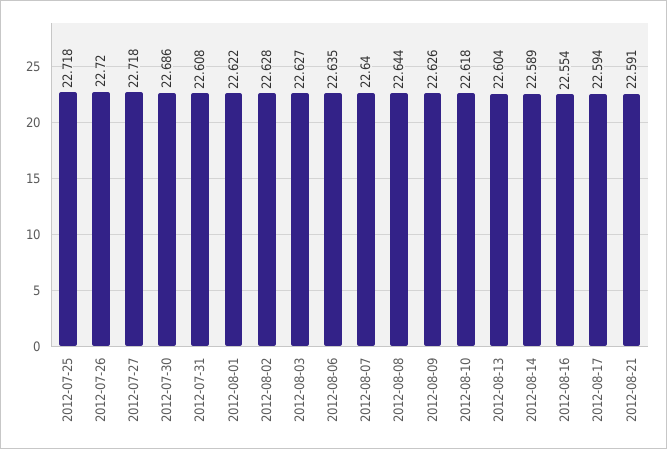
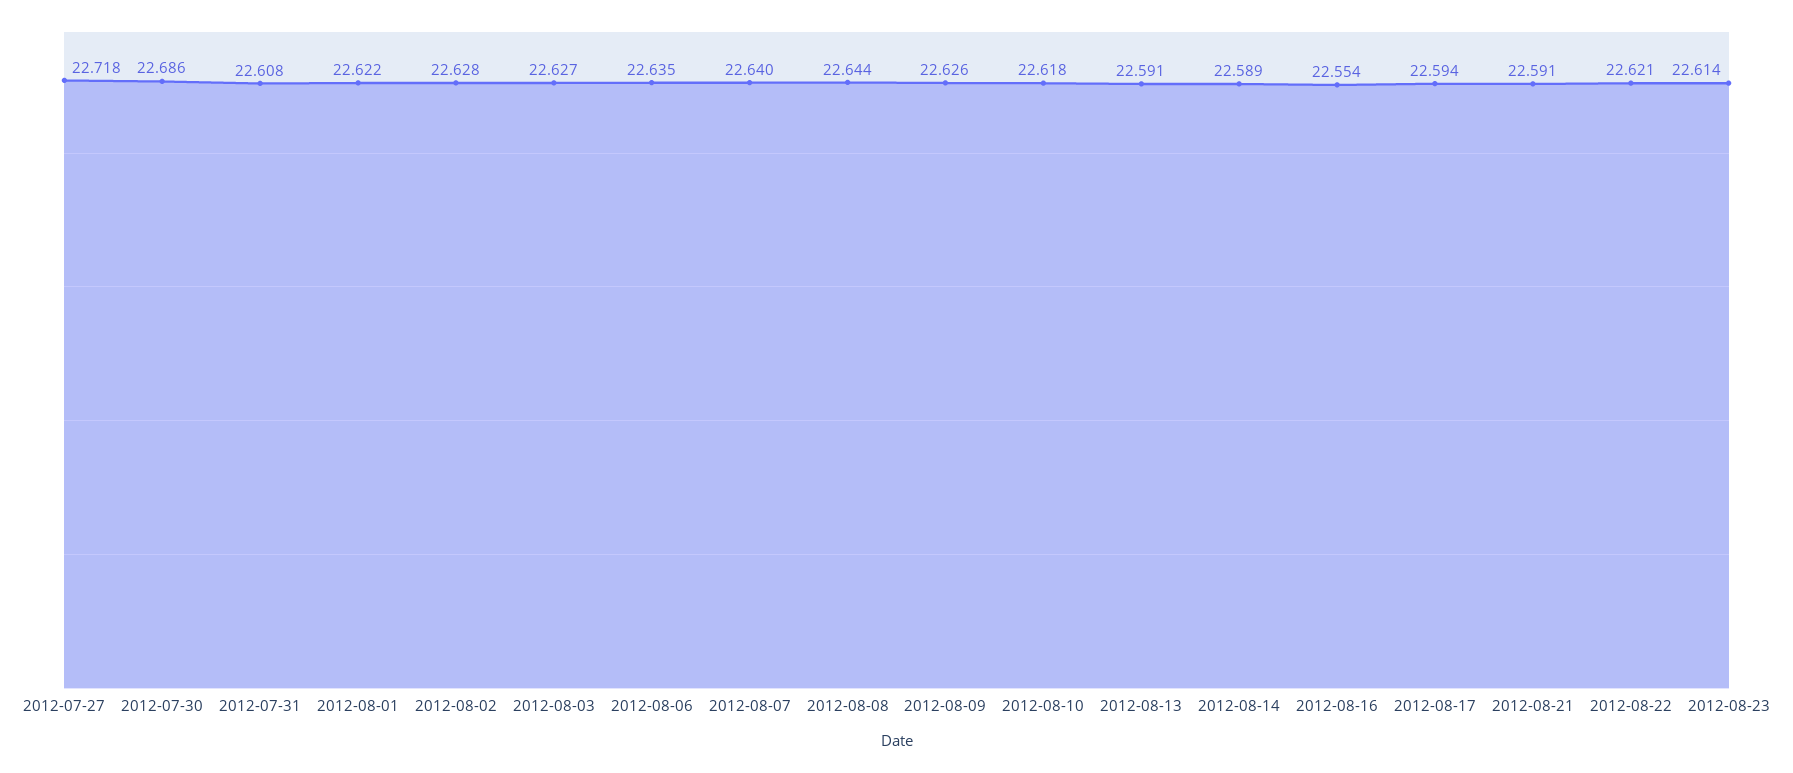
2012-07-25: 22.718 -> none
2012-07-26: 22.72 -> none
2012-08-13: 22.604 -> 22.591
2012-08-22: none -> 22.621
2012-08-23: none -> 22.614

